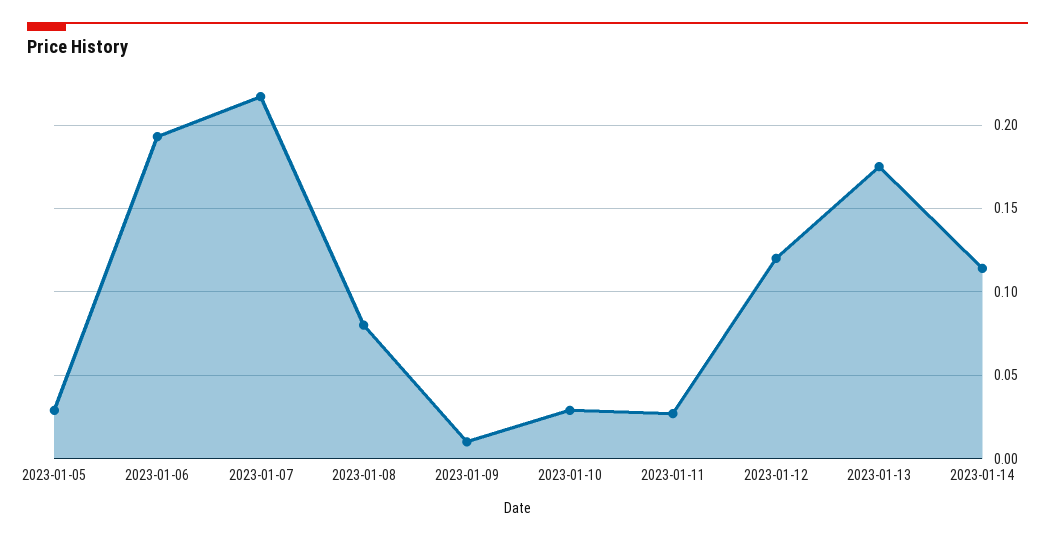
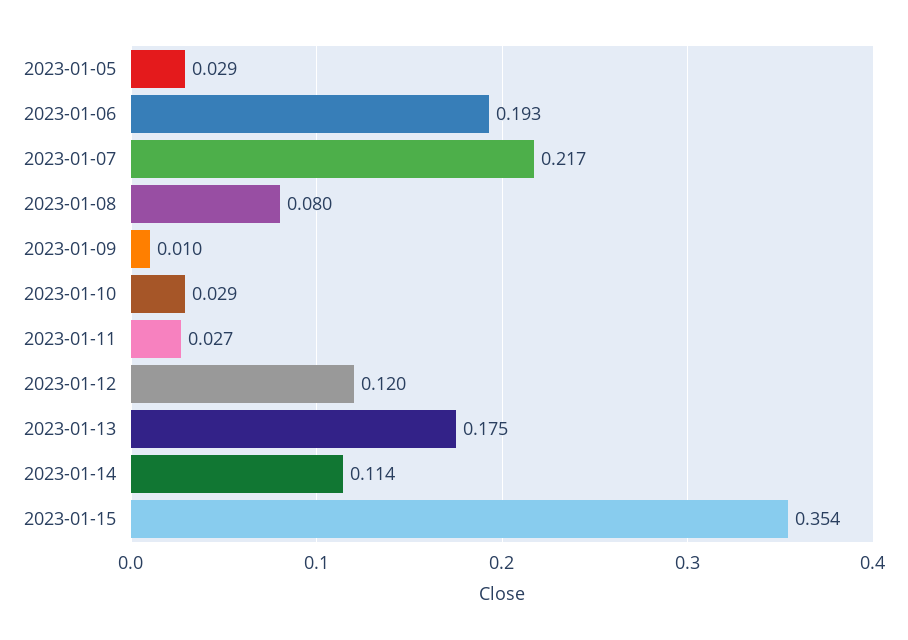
2023-01-15: none -> 0.354

